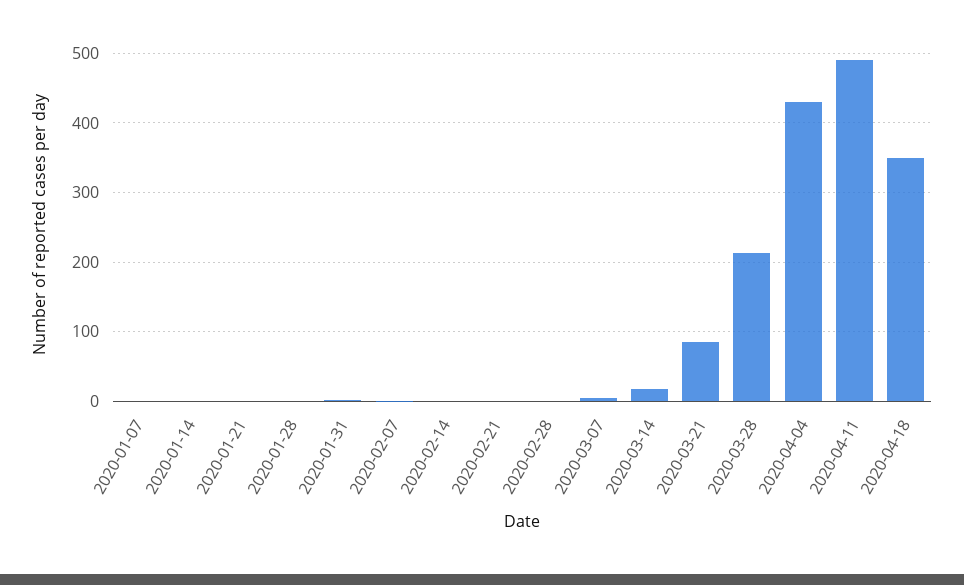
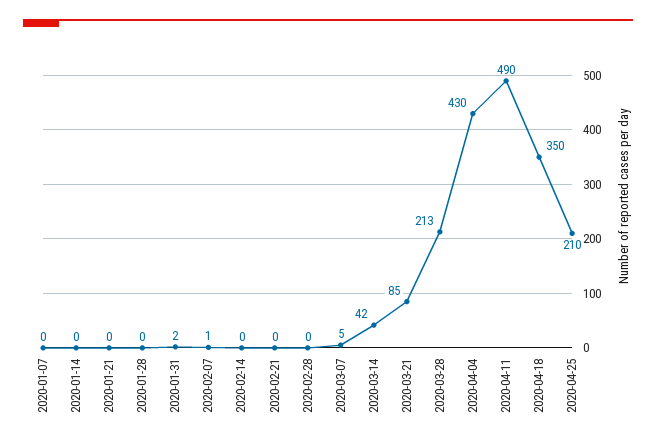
2020-03-14: 20 -> 42
2020-04-25: none -> 210

